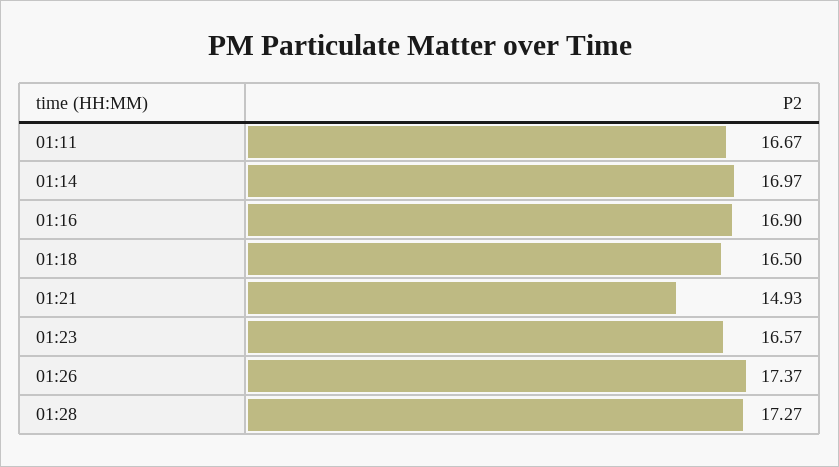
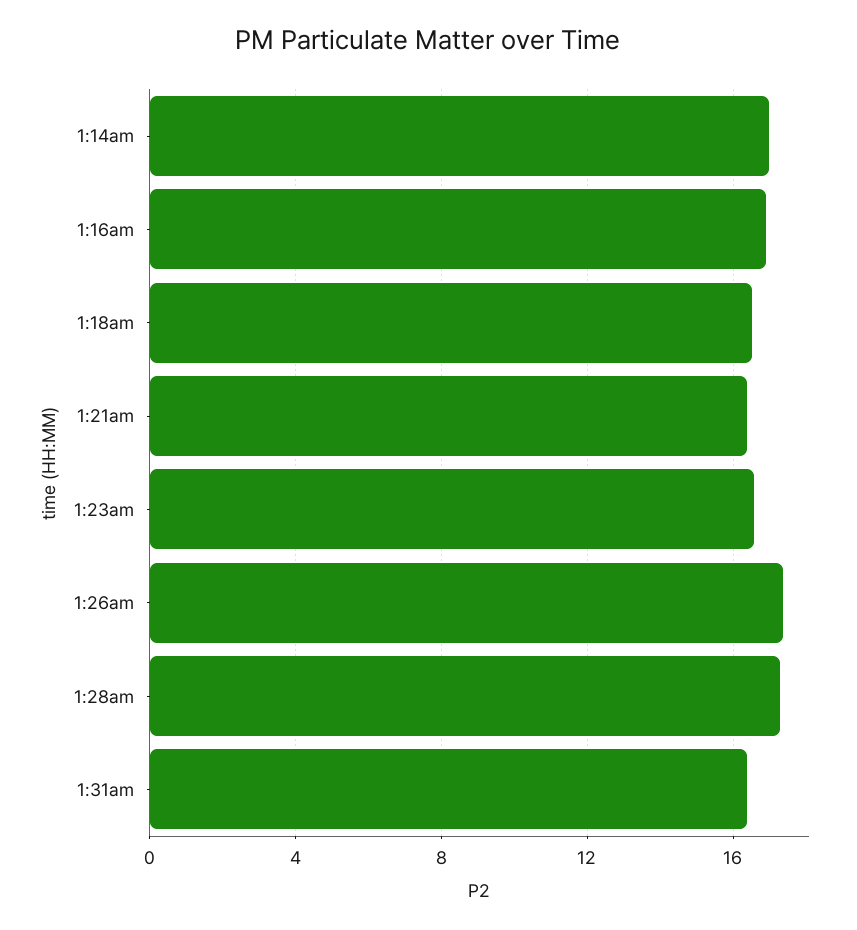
01:11: 16.67 -> none
01:21: 14.93 -> 16.5
1:31am: none -> 16.5

